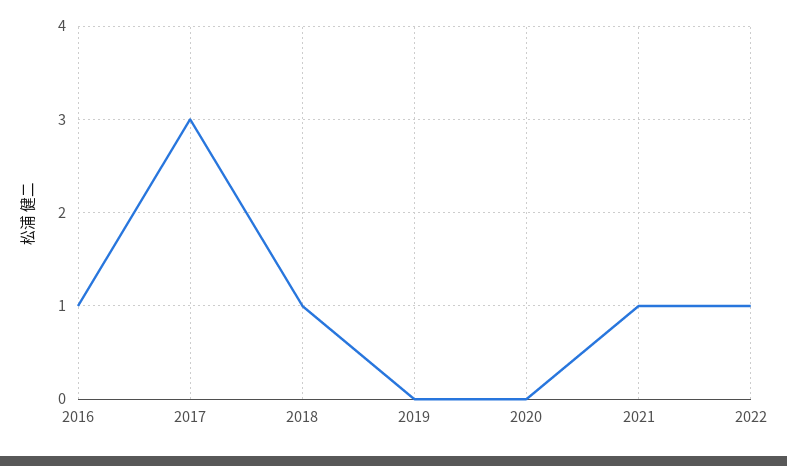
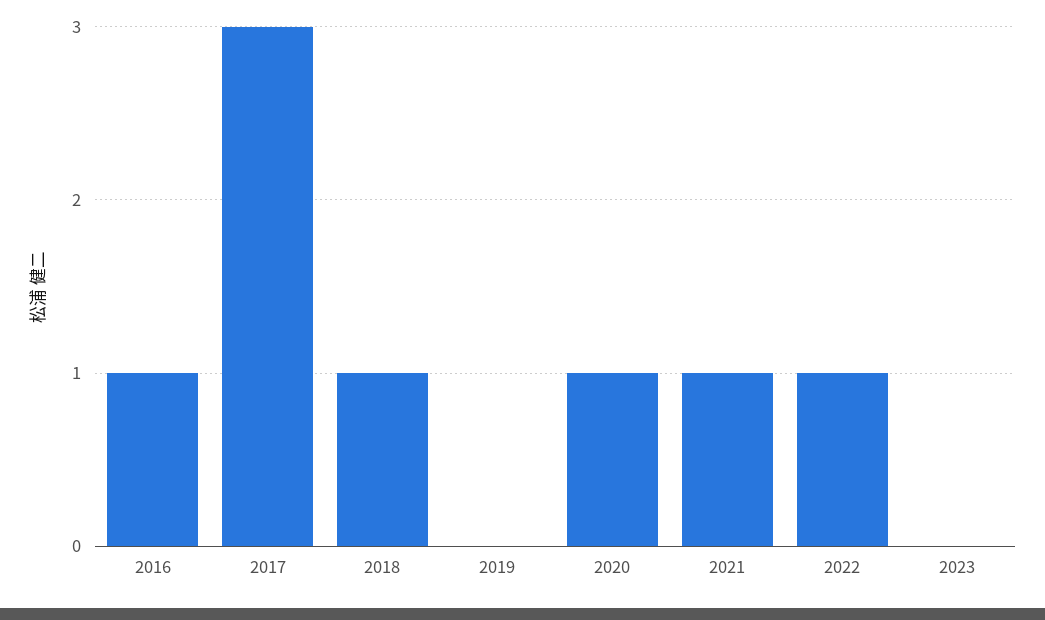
2020: 0 -> 1
2023: none -> 0

